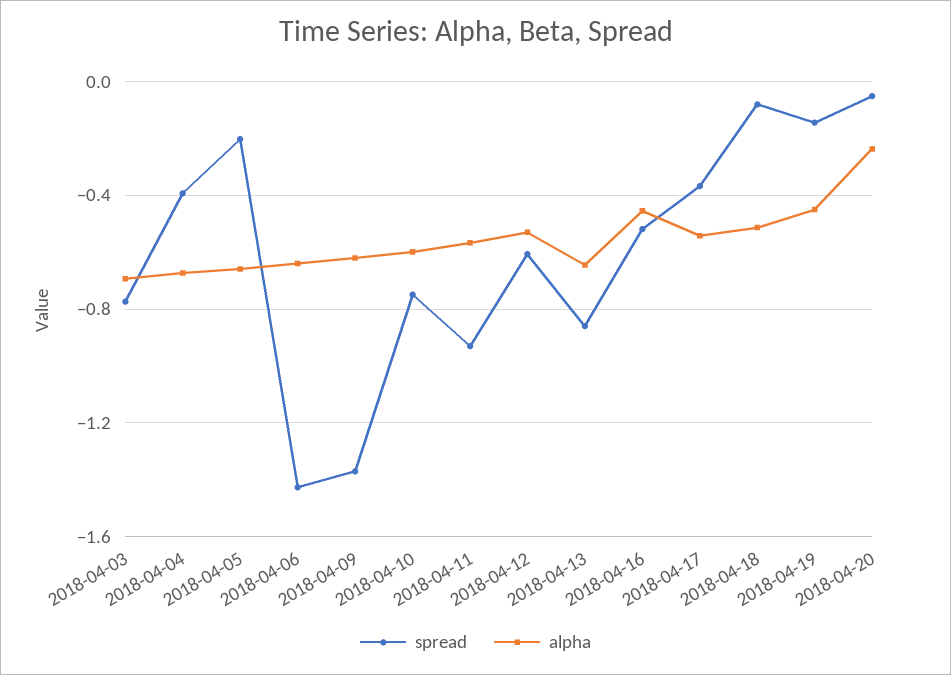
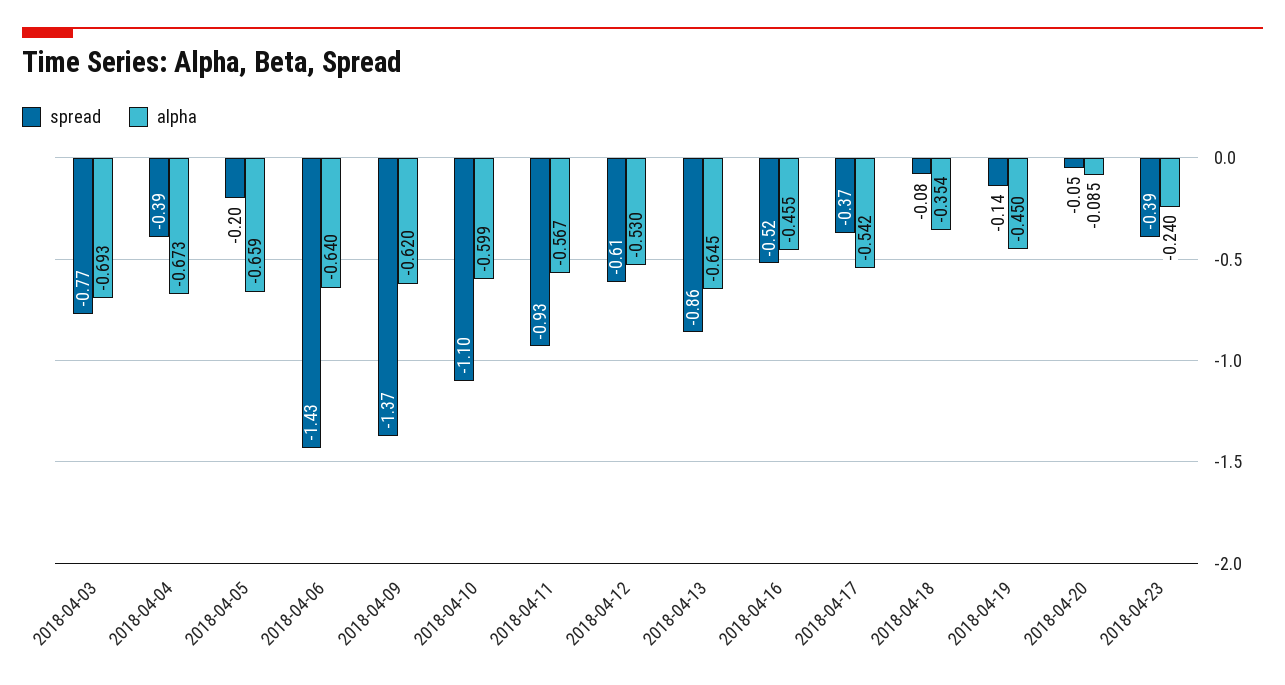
spread, 2018-04-10: -0.75 -> -1.1
alpha, 2018-04-18: -0.5 -> -0.354
alpha, 2018-04-20: -0.25 -> -0.085
spread, 2018-04-23: none -> -0.39
alpha, 2018-04-23: none -> -0.24

